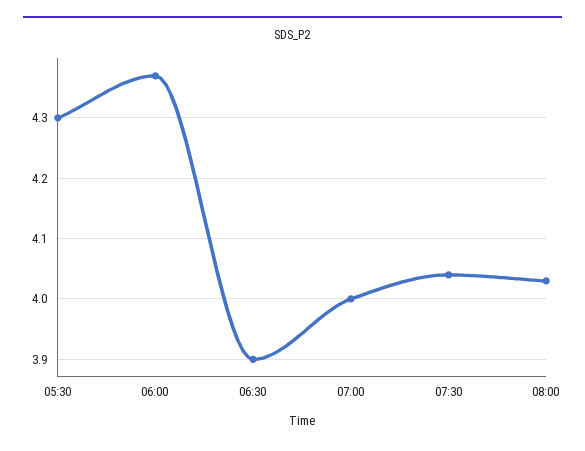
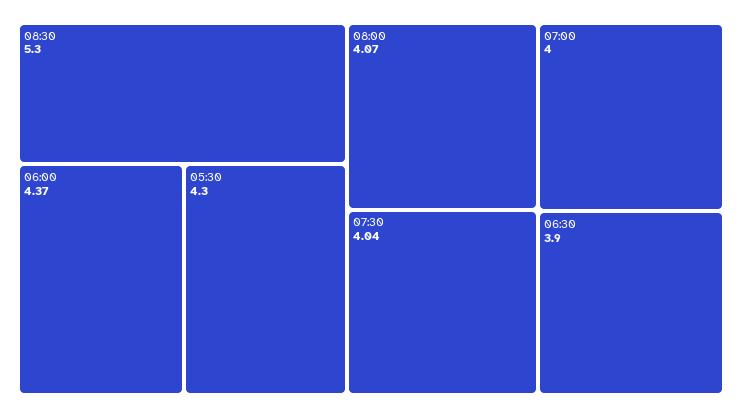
08:00: 4.03 -> 4.07
08:30: none -> 5.3

